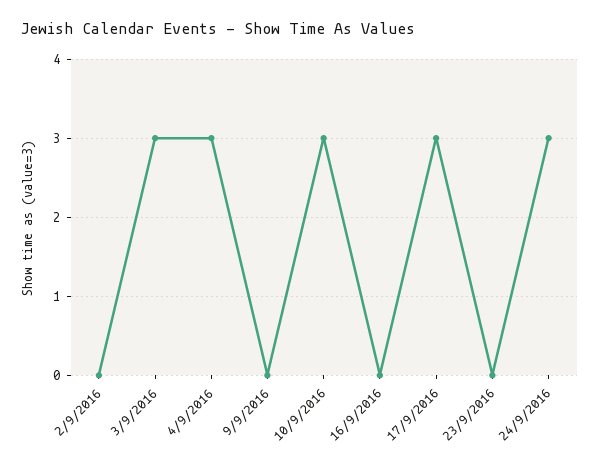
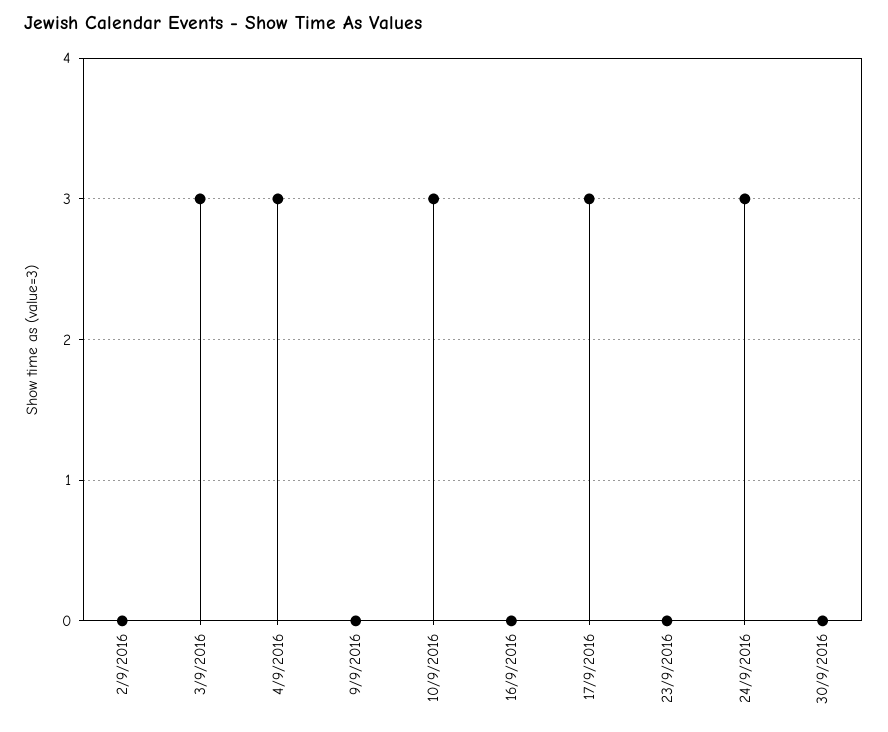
30/9/2016: none -> 0

